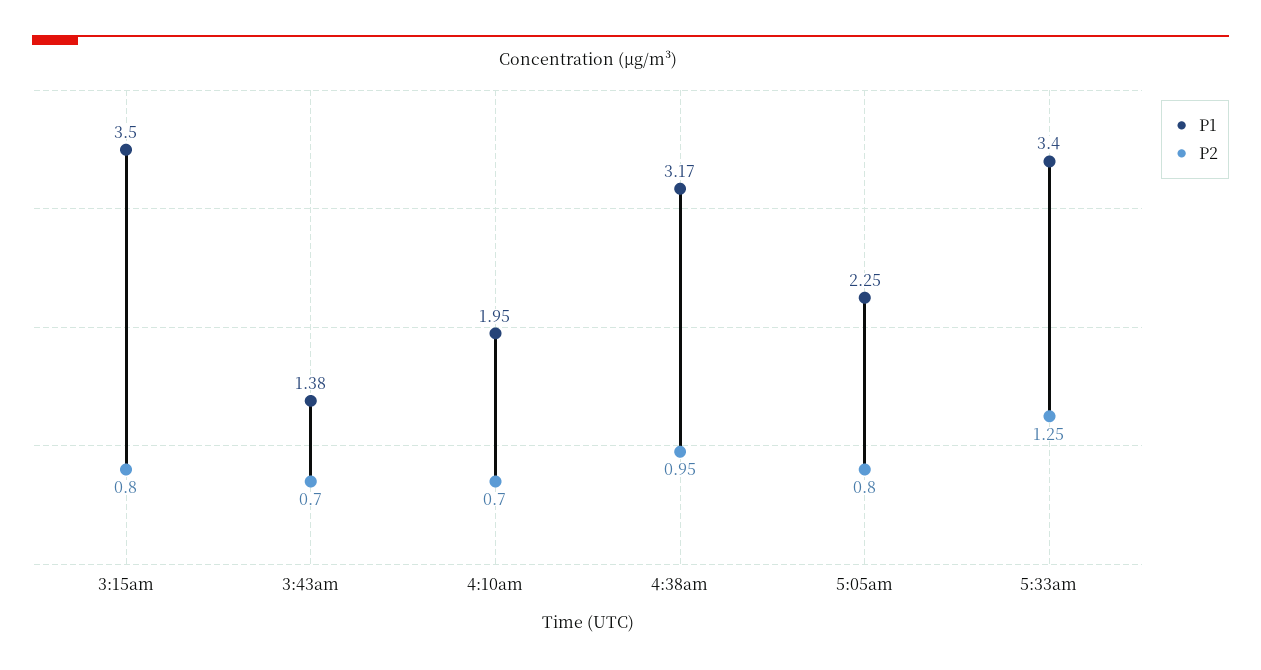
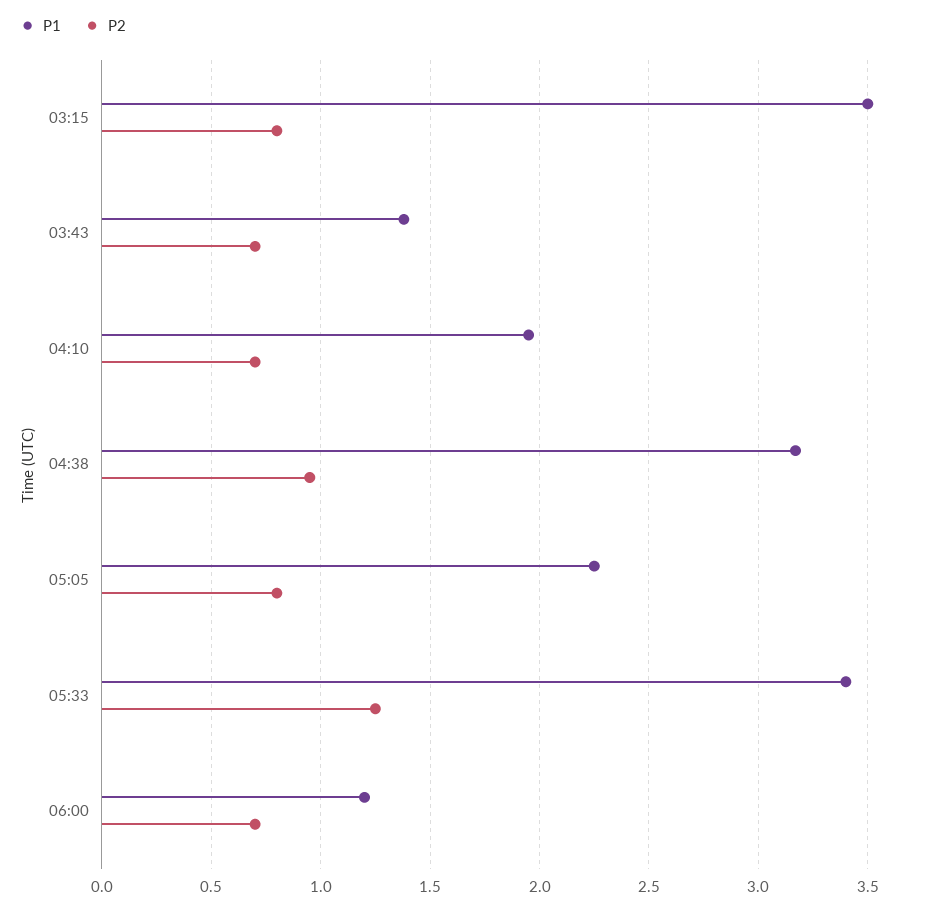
P1, 06:00: none -> 1.2
P2, 06:00: none -> 0.7

